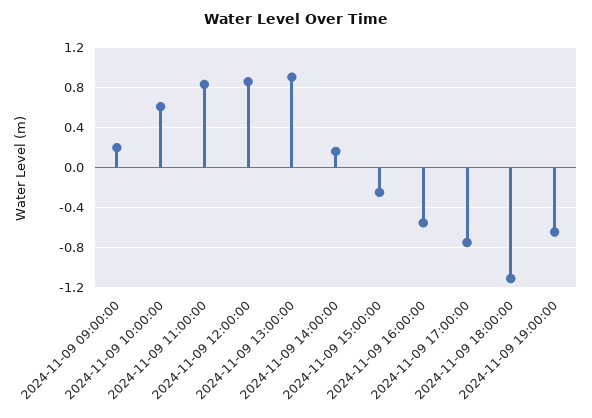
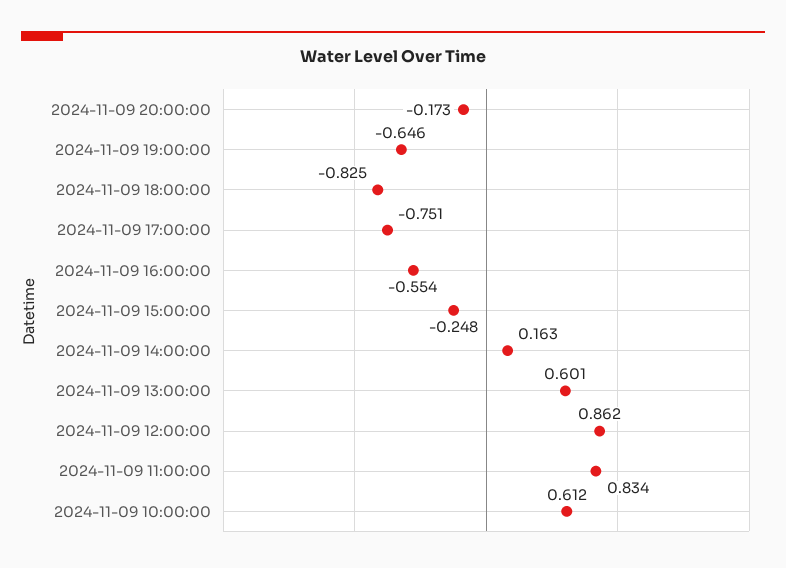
2024-11-09 09:00:00: 0.2 -> none
2024-11-09 13:00:00: 0.9 -> 0.601
2024-11-09 18:00:00: -1.1 -> -0.825
2024-11-09 20:00:00: none -> -0.173

